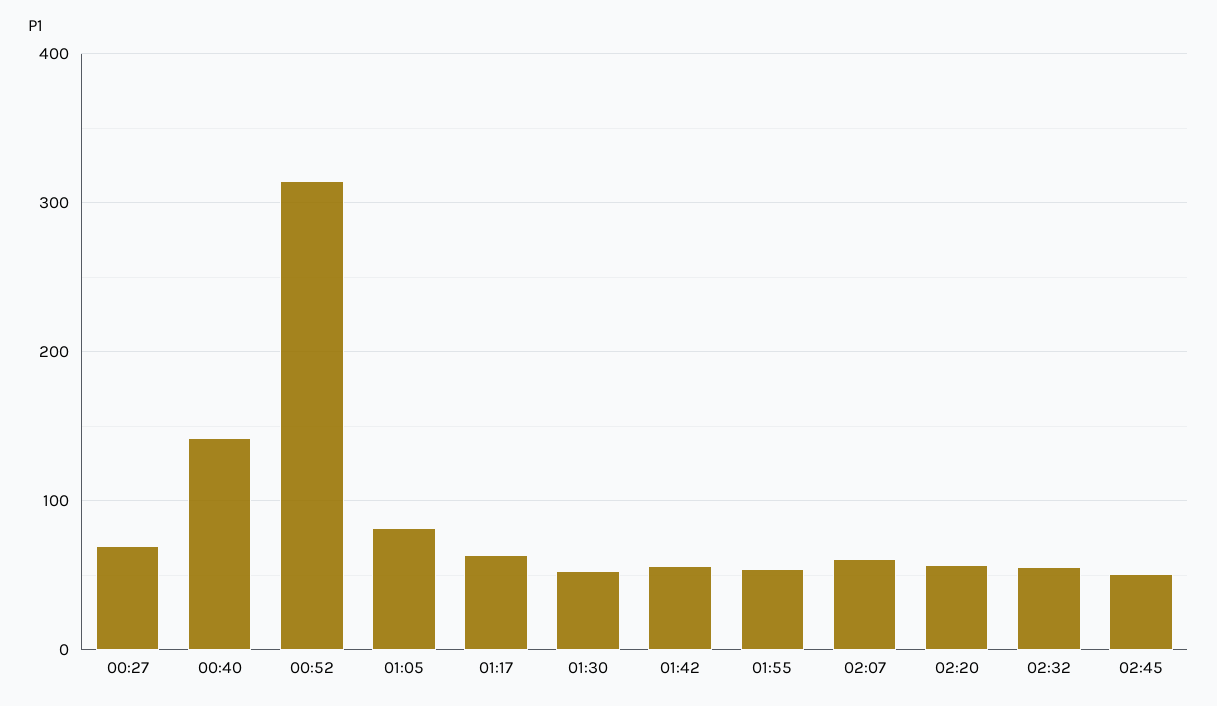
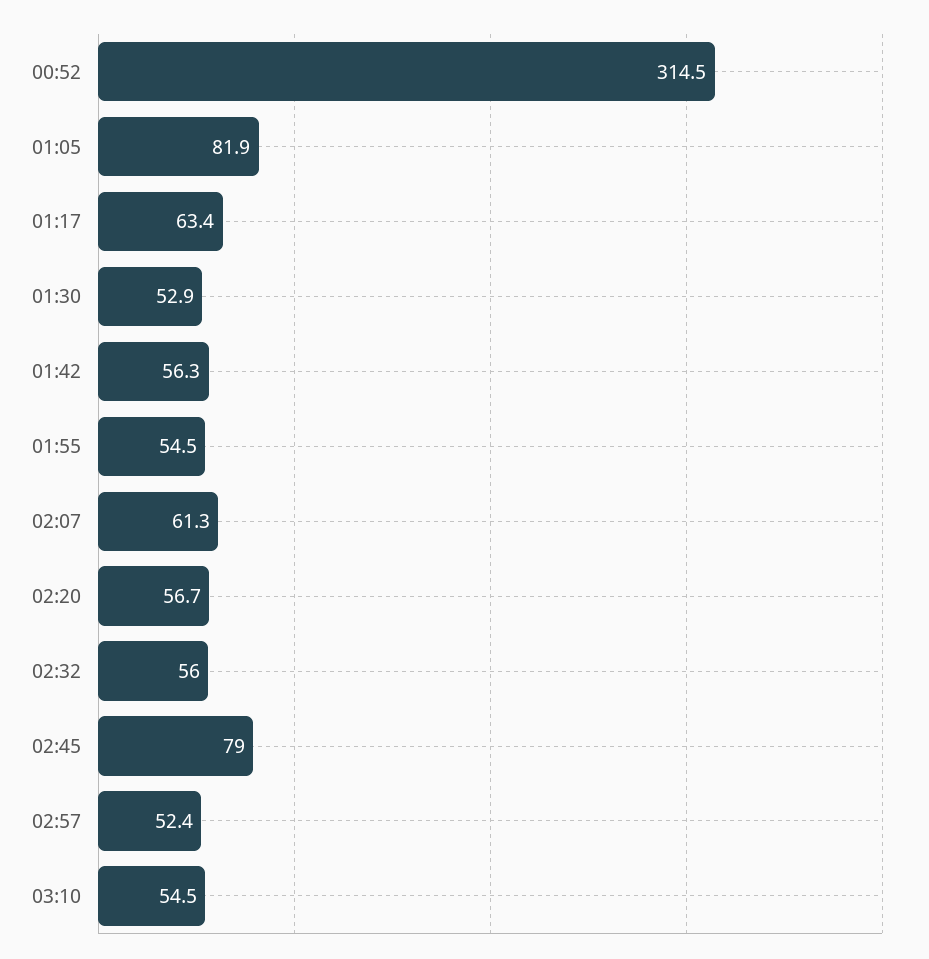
00:27: 70 -> none
00:40: 140 -> none
02:45: 50 -> 79
02:57: none -> 52.4
03:10: none -> 54.5

